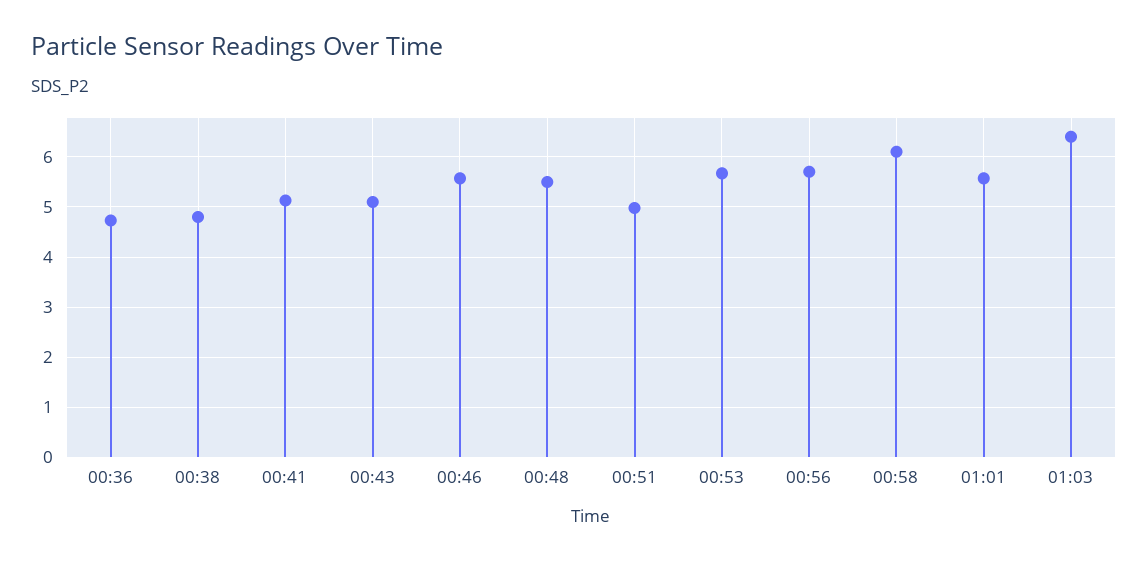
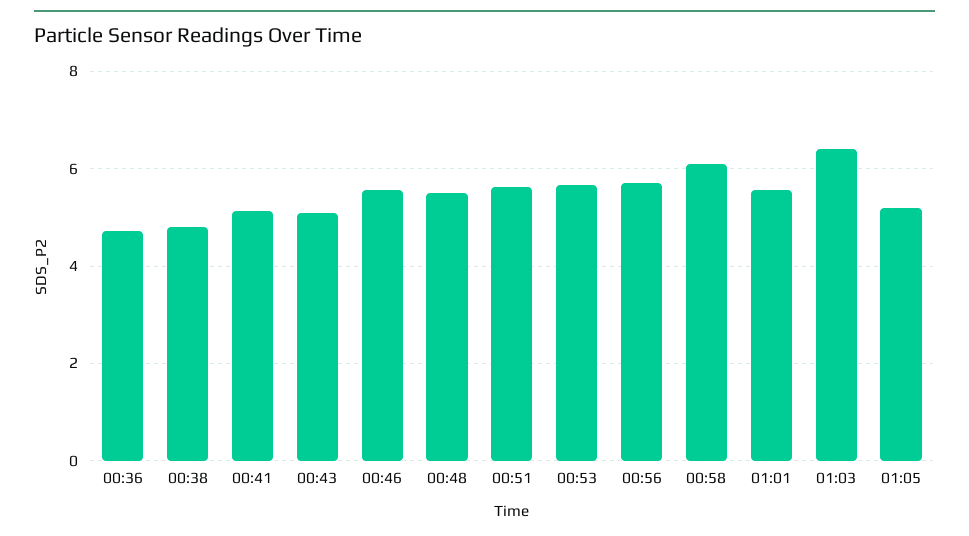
00:51: 5 -> 5.6
01:05: none -> 5.2

